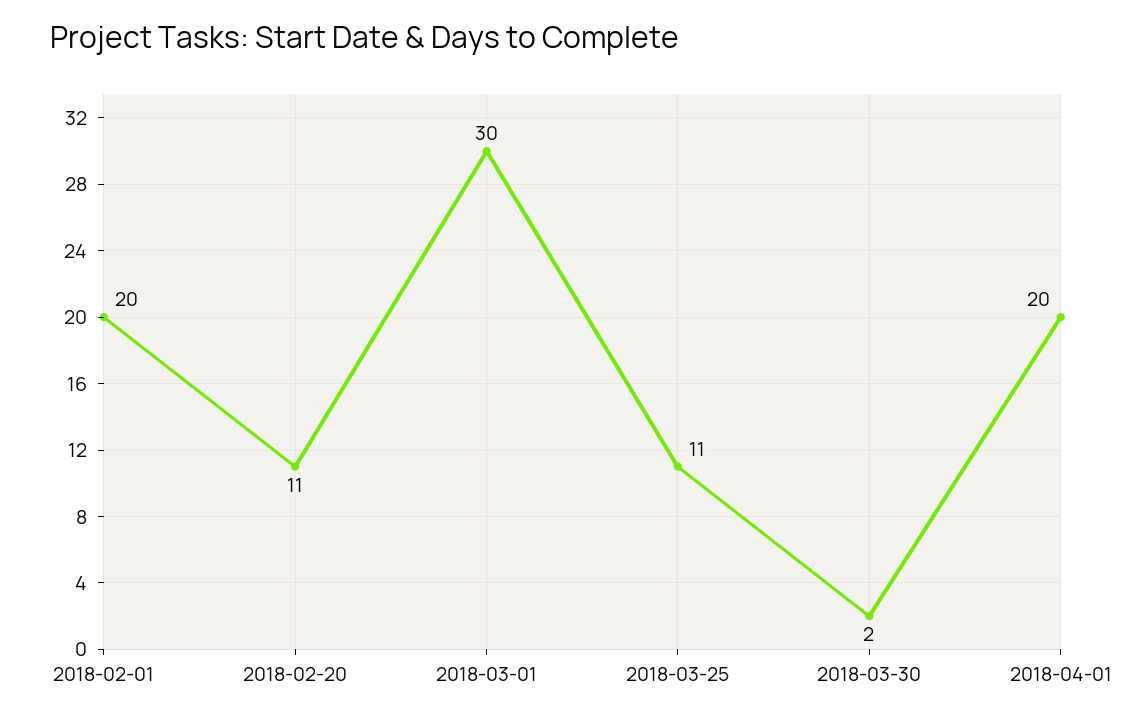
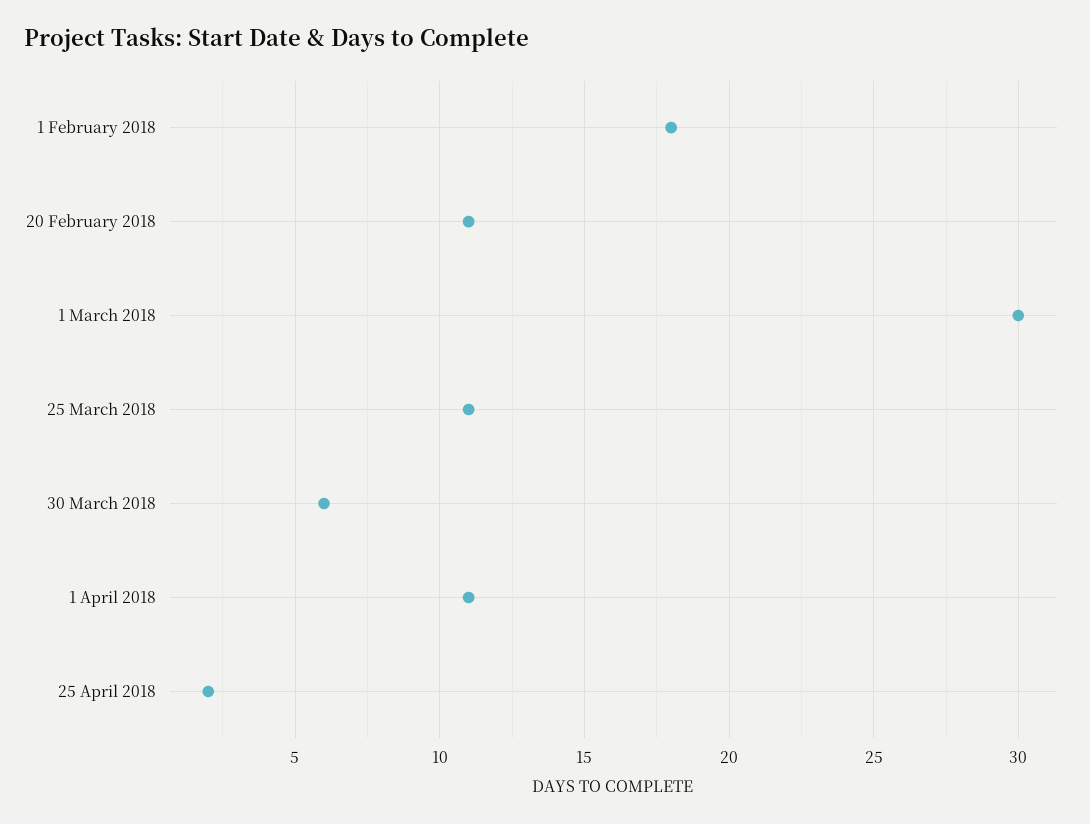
2018-02-01: 20 -> 18
2018-03-30: 2 -> 6
2018-04-01: 20 -> 11
25 April 2018: none -> 2

